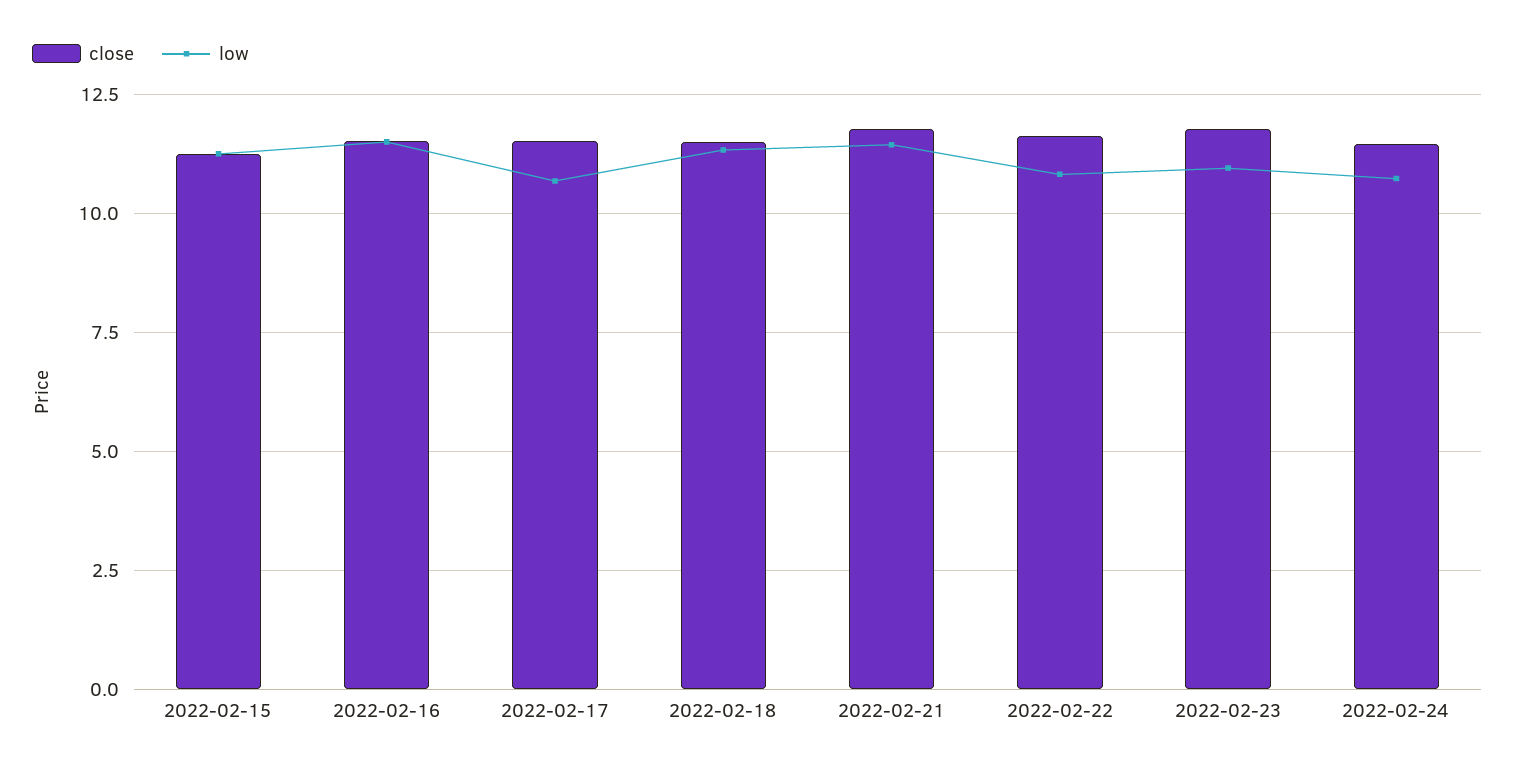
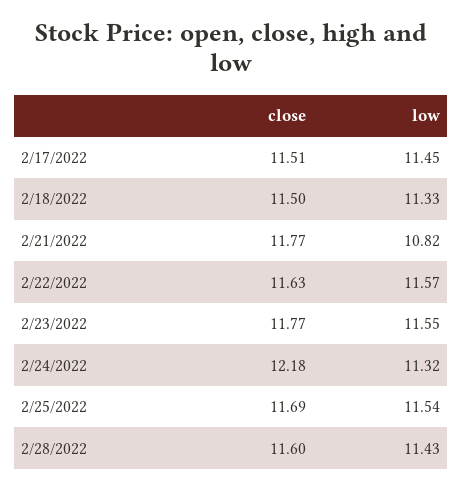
close, 2022-02-15: 11.25 -> none
low, 2022-02-15: 11.25 -> none
close, 2022-02-16: 11.5 -> none
low, 2022-02-16: 11.5 -> none
low, 2022-02-17: 10.75 -> 11.45
low, 2022-02-21: 11.5 -> 10.82
low, 2022-02-22: 10.75 -> 11.57
low, 2022-02-23: 11 -> 11.55
close, 2022-02-24: 11.5 -> 12.18
low, 2022-02-24: 10.75 -> 11.32
close, 2/25/2022: none -> 11.69
low, 2/25/2022: none -> 11.54
close, 2/28/2022: none -> 11.6
low, 2/28/2022: none -> 11.43

